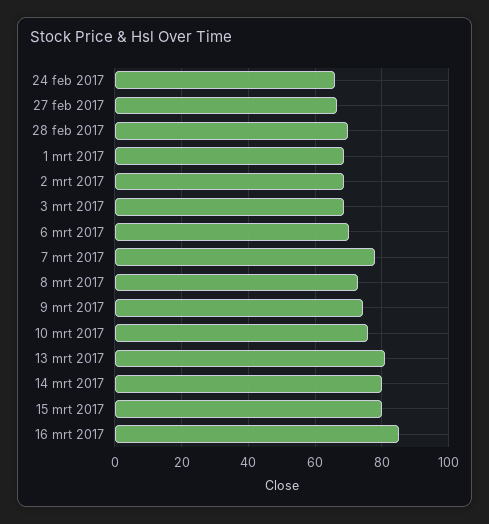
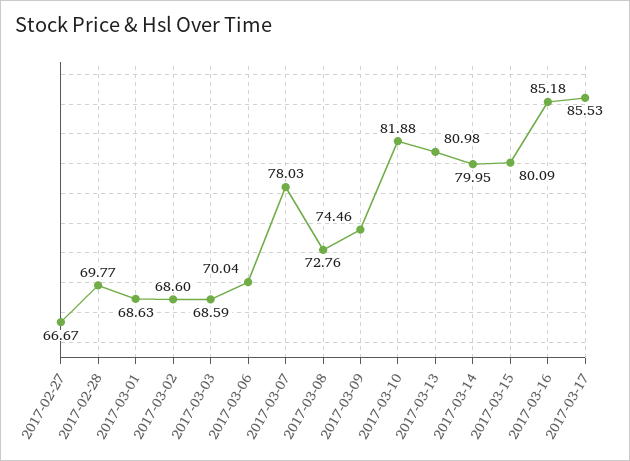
24 feb 2017: 66 -> none
10 mrt 2017: 76 -> 81.88
2017-03-17: none -> 85.53

